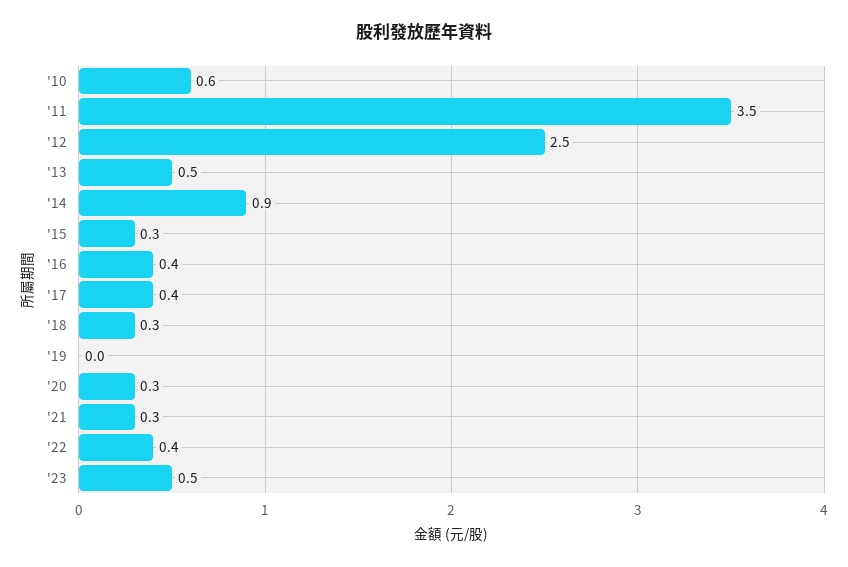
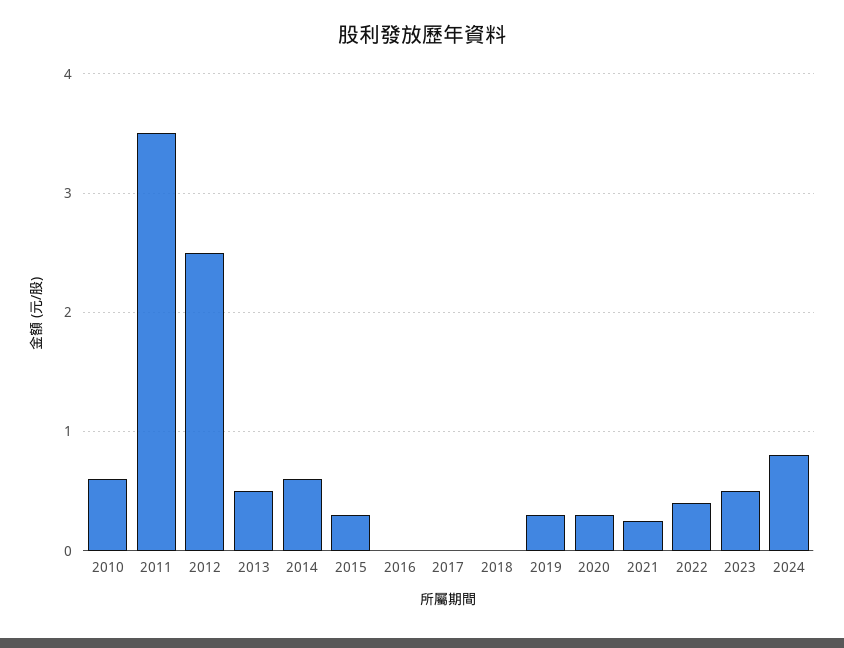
'14: 0.9 -> 0.6
'16: 0.4 -> 0
'17: 0.4 -> 0
'18: 0.3 -> 0
'19: 0 -> 0.3
2024: none -> 0.8

